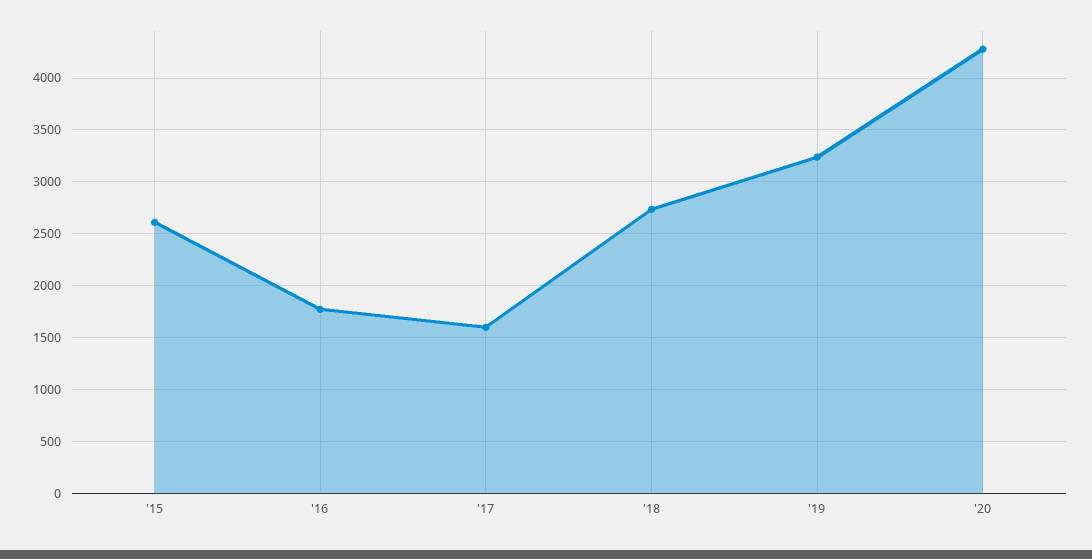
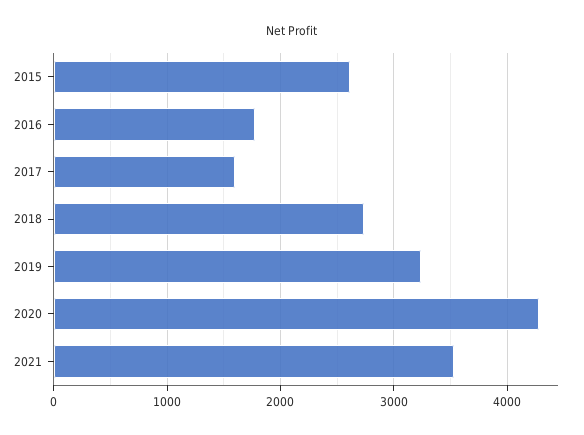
2021: none -> 3500

